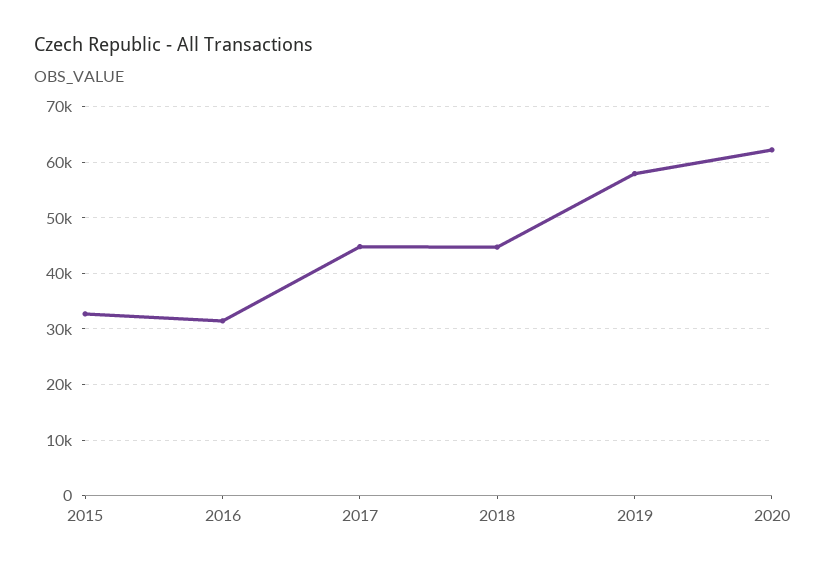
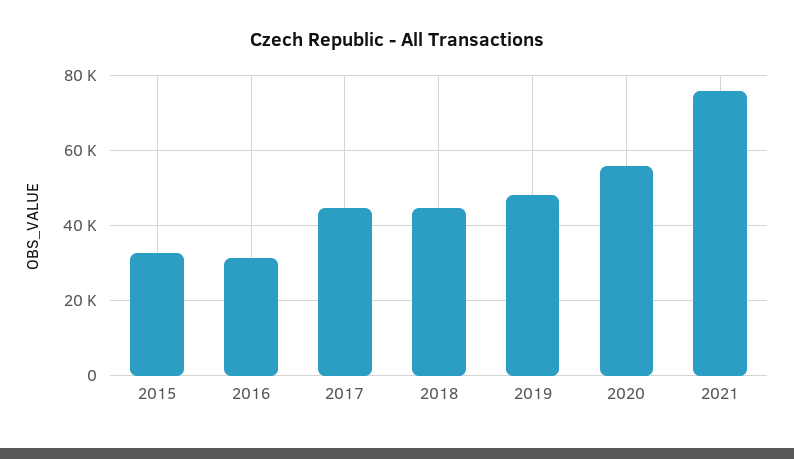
2019: 58000 -> 48000
2020: 62000 -> 56000
2021: none -> 76000

